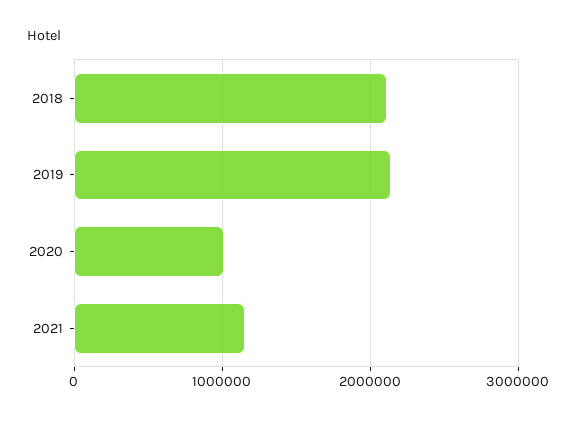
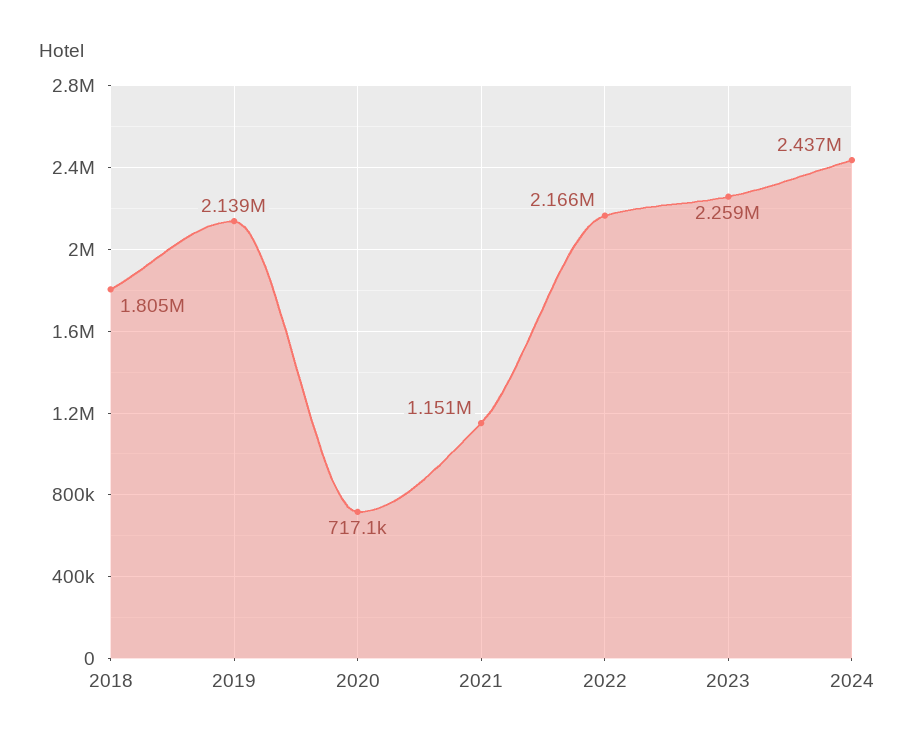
2018: 2100000 -> 1805000
2020: 1000000 -> 717100
2022: none -> 2166000
2023: none -> 2259000
2024: none -> 2437000

